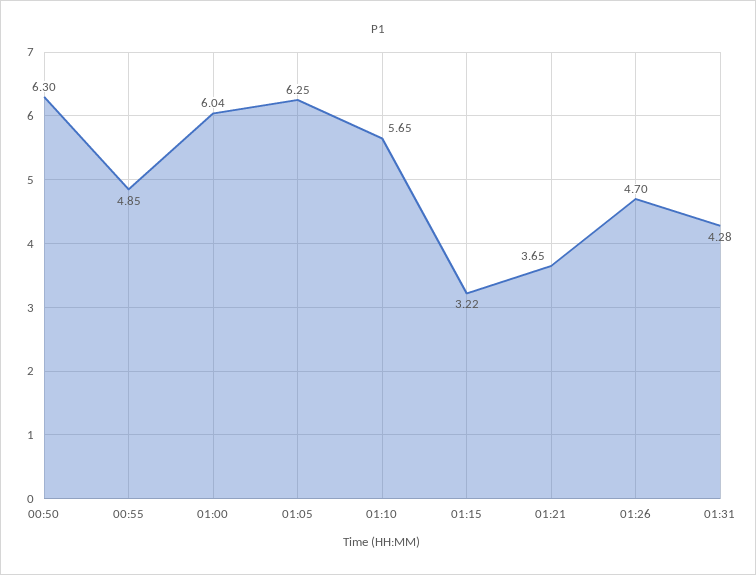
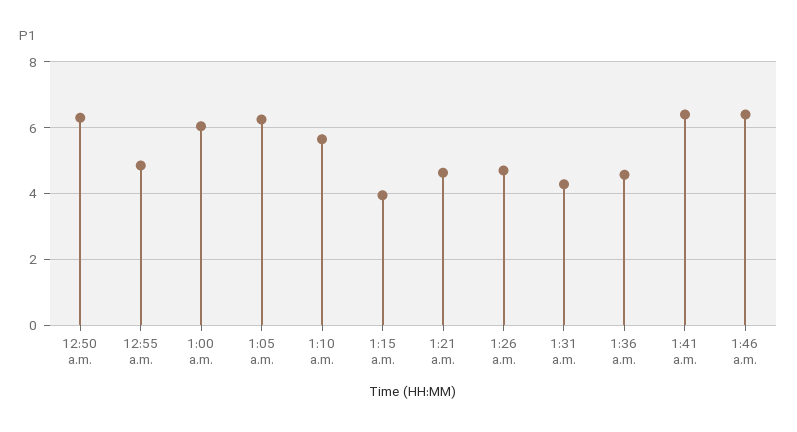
01:15: 3.22 -> 4
01:21: 3.65 -> 4.6
1:36 a.m.: none -> 4.6
1:41 a.m.: none -> 6.4
1:46 a.m.: none -> 6.4

